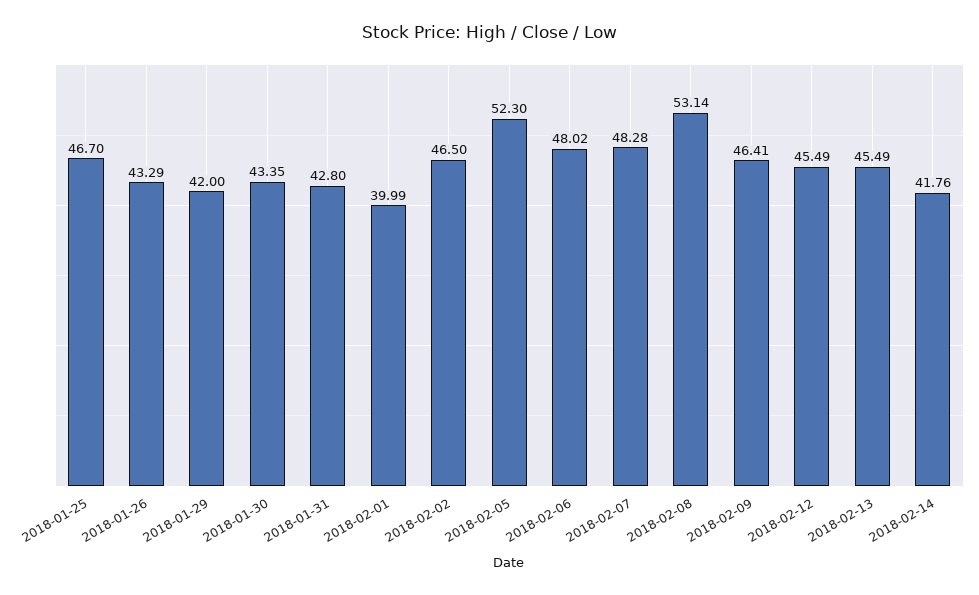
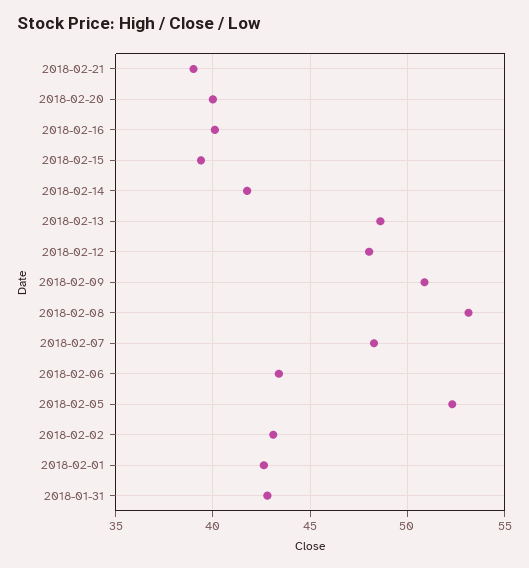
2018-01-25: 46.7 -> none
2018-01-26: 43.29 -> none
2018-01-29: 42 -> none
2018-01-30: 43.35 -> none
2018-02-01: 39.99 -> 42.5
2018-02-02: 46.5 -> 43
2018-02-06: 48.02 -> 43.5
2018-02-09: 46.41 -> 51
2018-02-12: 45.49 -> 48
2018-02-13: 45.49 -> 48.5
2018-02-21: none -> 39
2018-02-20: none -> 40
2018-02-16: none -> 40
2018-02-15: none -> 39.5

